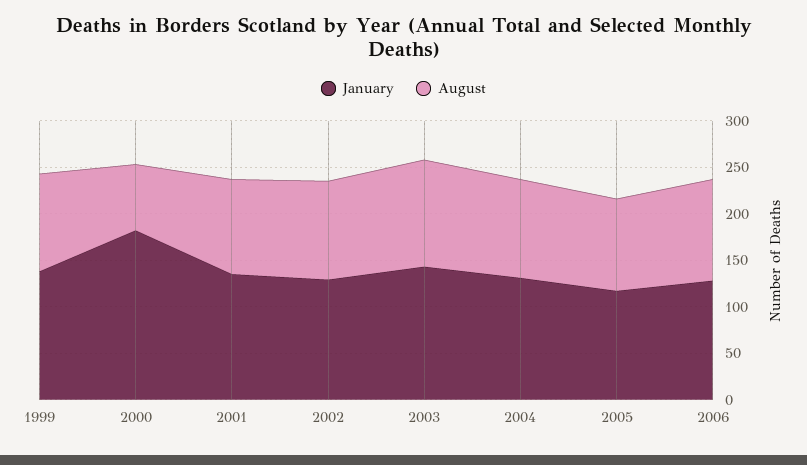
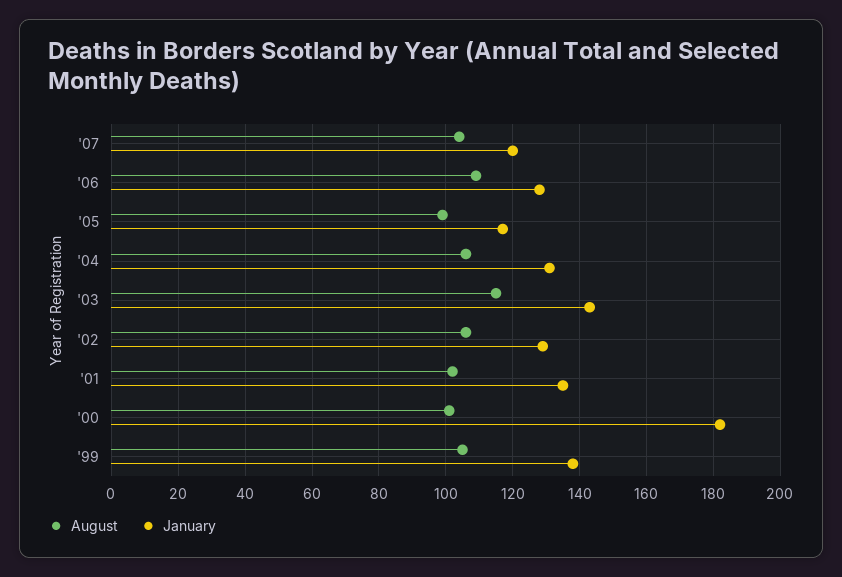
August, 2000: 70 -> 100
August, '07: none -> 105
January, '07: none -> 120

